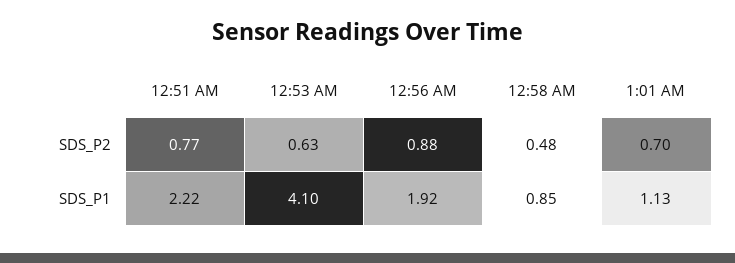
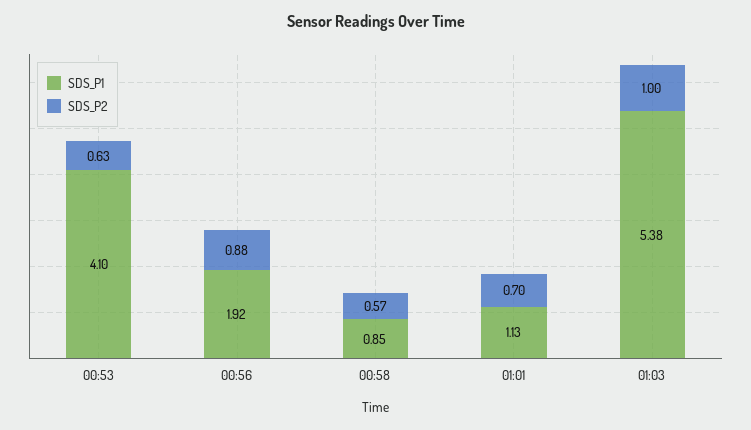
SDS_P2, 12:51 AM: 0.77 -> none
SDS_P2, 12:58 AM: 0.48 -> 0.57
SDS_P1, 12:51 AM: 2.22 -> none
SDS_P1, 01:03: none -> 5.38
SDS_P2, 01:03: none -> 1

